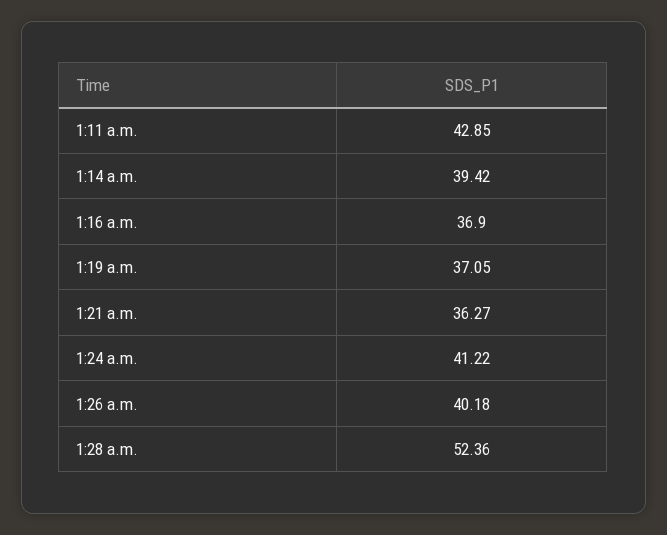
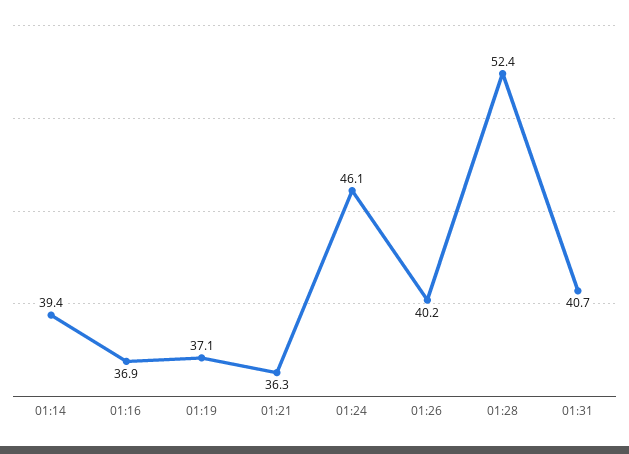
1:11 a.m.: 42.85 -> none
1:24 a.m.: 41.22 -> 46.1
01:31: none -> 40.7

